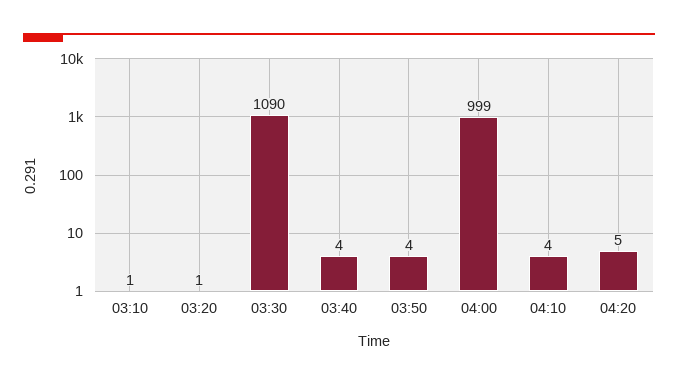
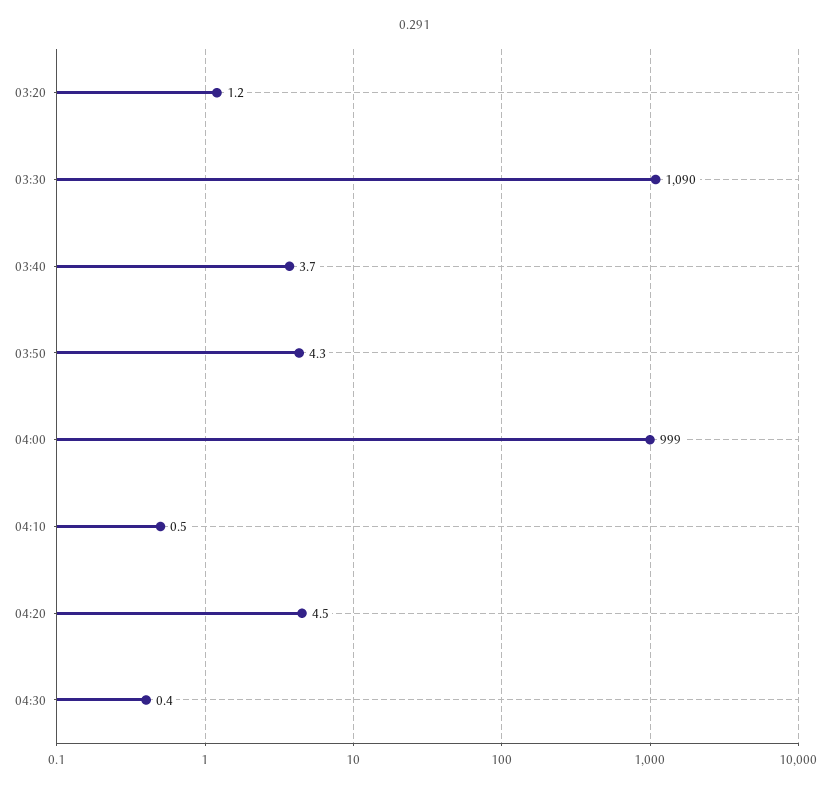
03:10: 1 -> none
04:10: 4 -> 0.5
04:30: none -> 0.4

